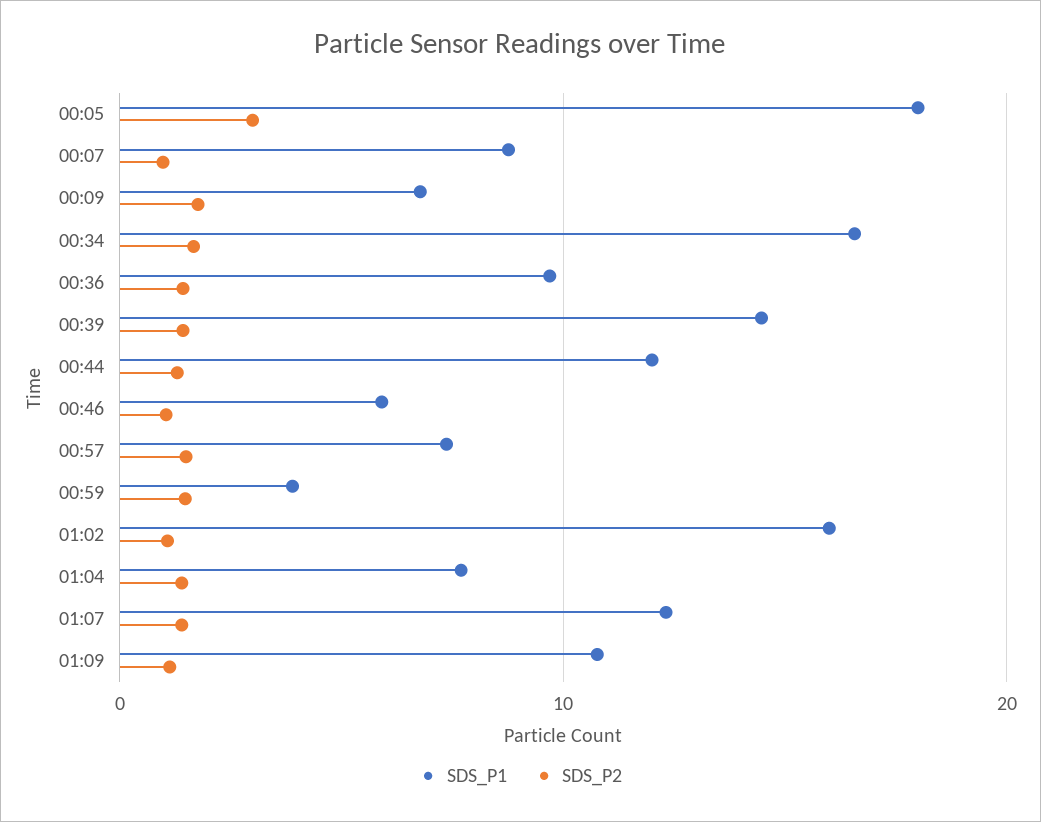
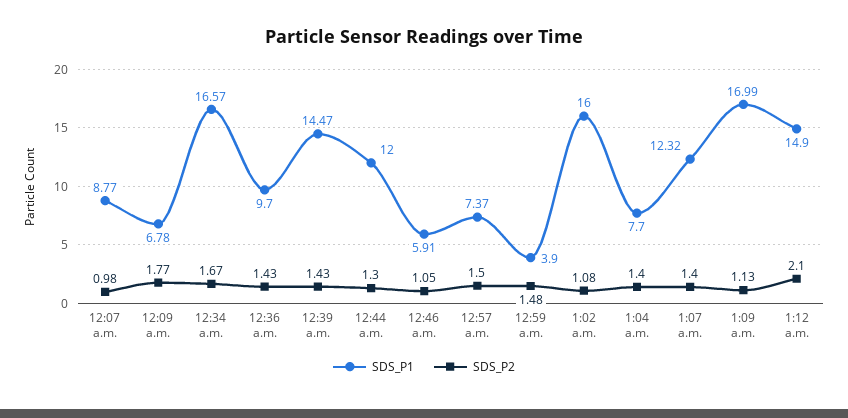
SDS_P1, 00:05: 18 -> none
SDS_P2, 00:05: 3 -> none
SDS_P1, 01:09: 11 -> 16.99
SDS_P1, 1:12 a.m.: none -> 14.9
SDS_P2, 1:12 a.m.: none -> 2.1

